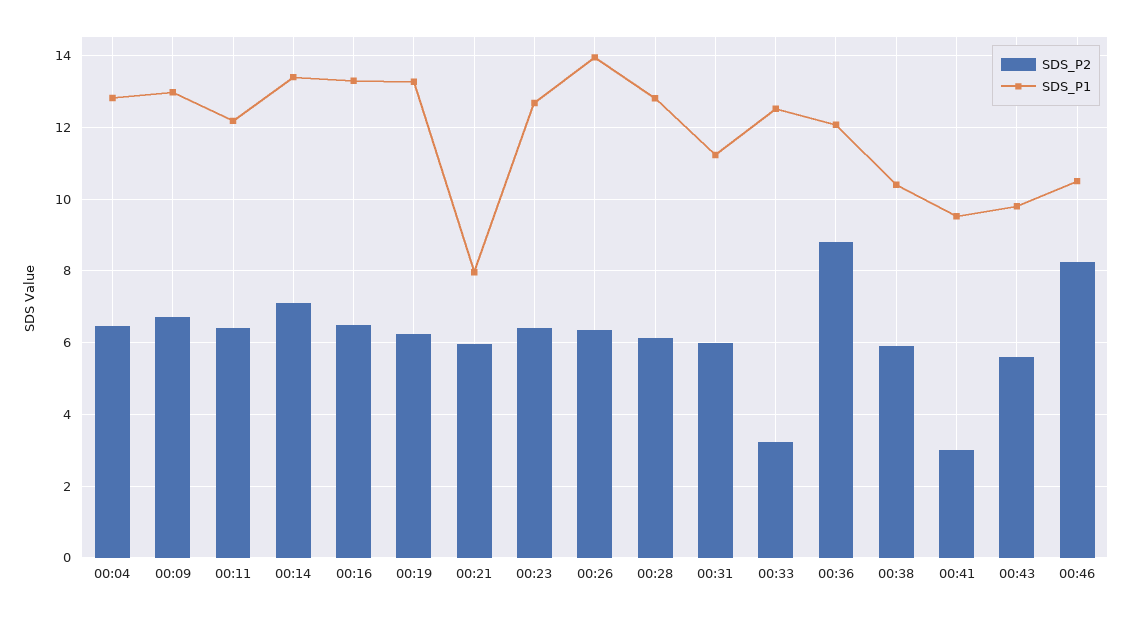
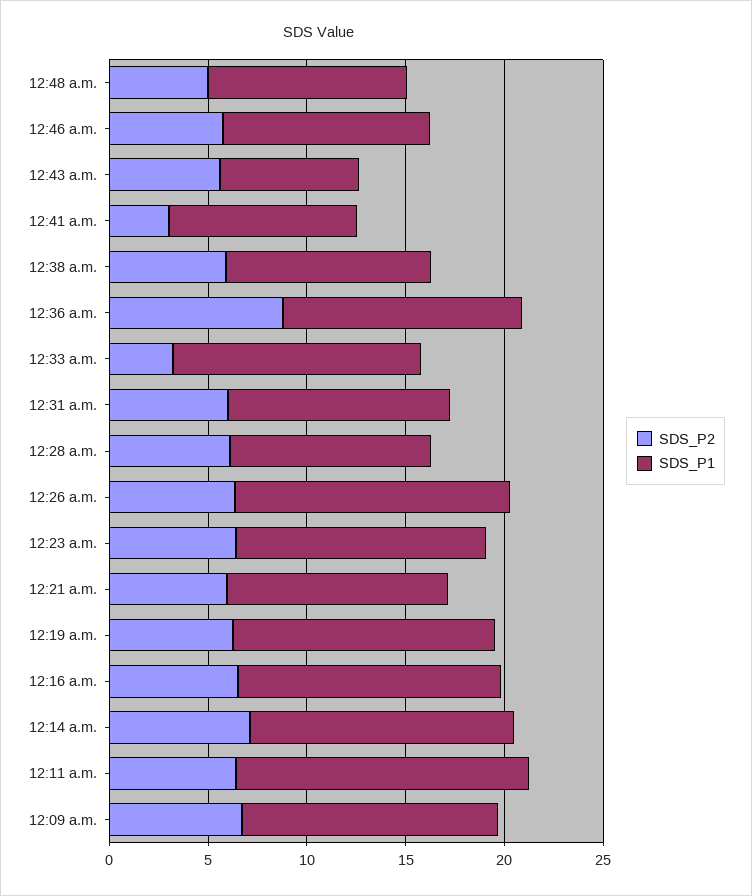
SDS_P2, 00:04: 6.4 -> none
SDS_P1, 00:04: 12.8 -> none
SDS_P1, 00:11: 12.2 -> 15
SDS_P1, 00:21: 8 -> 11
SDS_P1, 00:28: 12.8 -> 10
SDS_P1, 00:43: 9.8 -> 7
SDS_P2, 00:46: 8.2 -> 6
SDS_P2, 12:48 a.m.: none -> 5
SDS_P1, 12:48 a.m.: none -> 10

